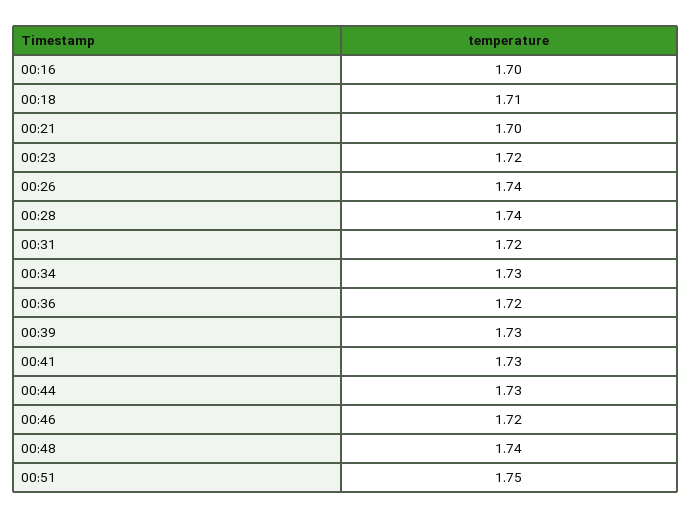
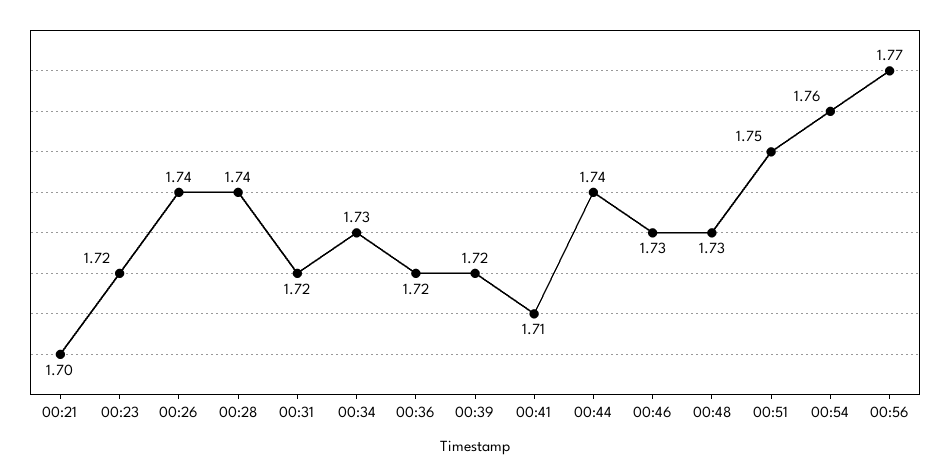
00:16: 1.7 -> none
00:18: 1.71 -> none
00:39: 1.73 -> 1.72
00:41: 1.73 -> 1.71
00:44: 1.73 -> 1.74
00:46: 1.72 -> 1.73
00:48: 1.74 -> 1.73
00:54: none -> 1.76
00:56: none -> 1.77

